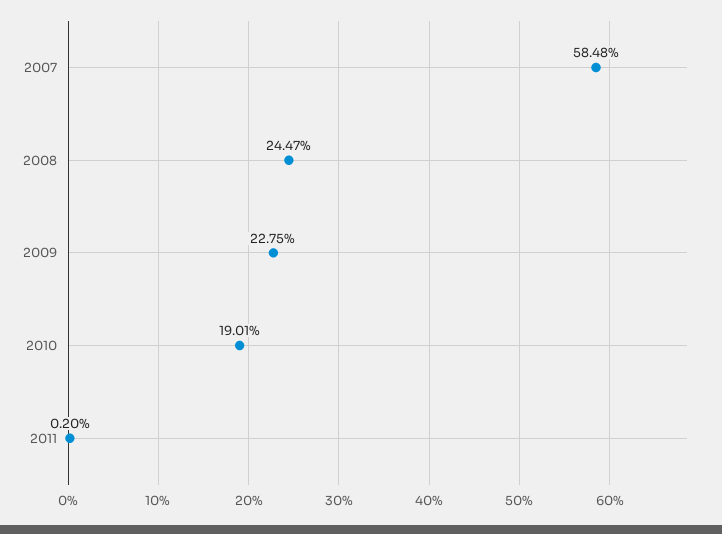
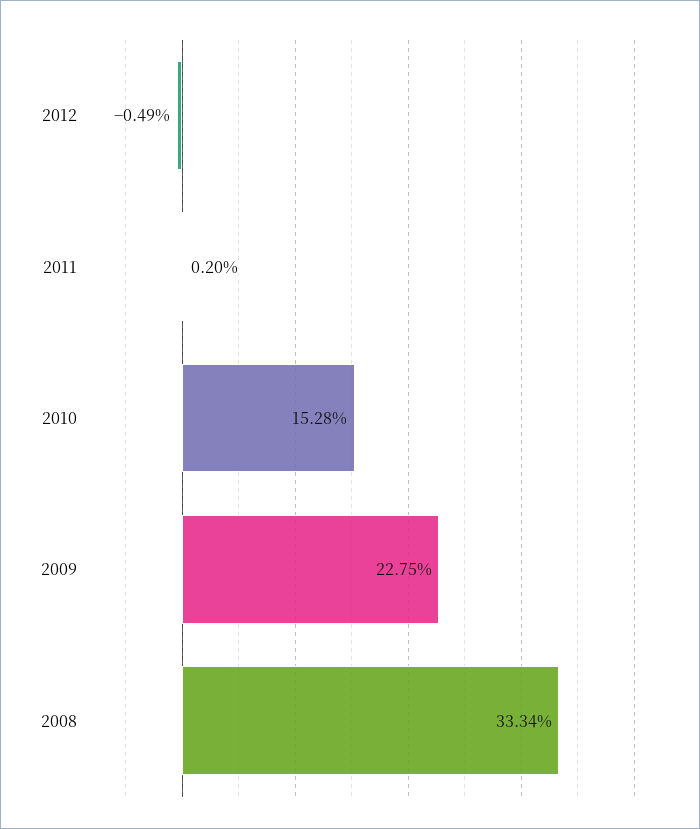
2007: 58.48 -> none
2008: 24.47 -> 33.34
2010: 19.01 -> 15.28
2012: none -> -0.49

